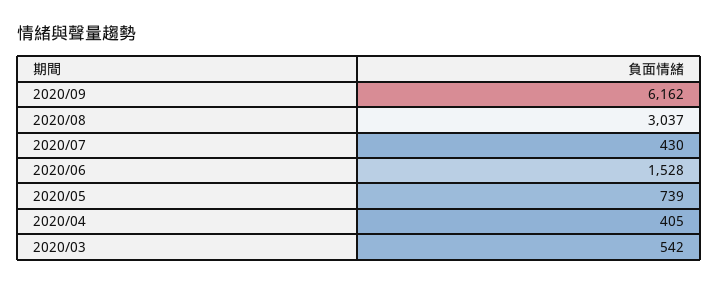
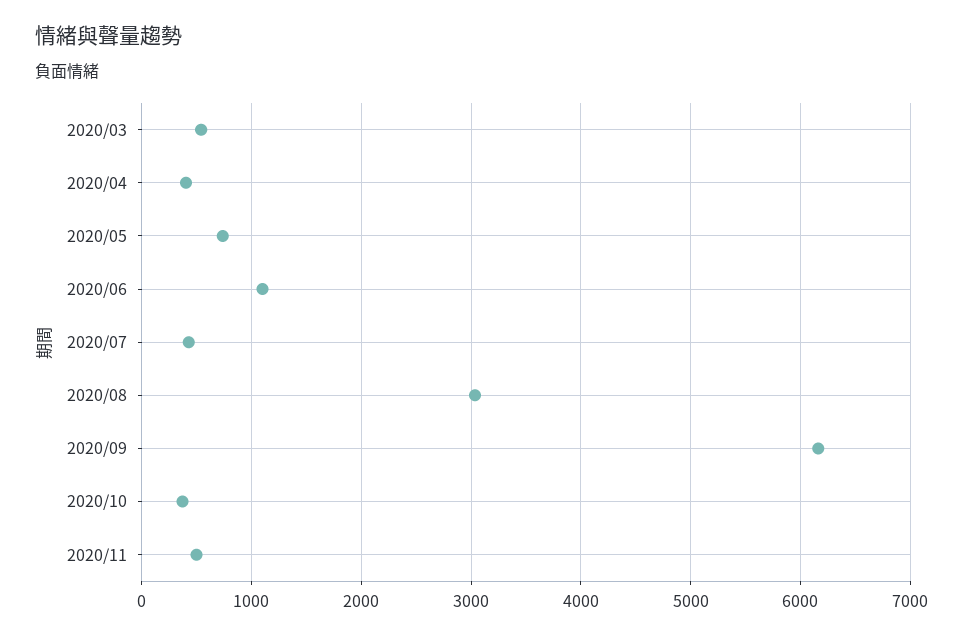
2020/06: 1528 -> 1100
2020/10: none -> 400
2020/11: none -> 500

